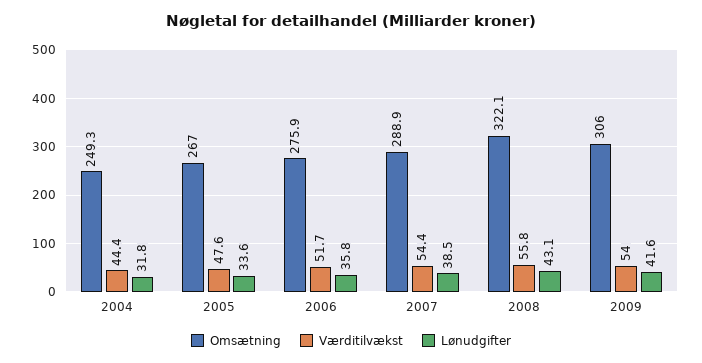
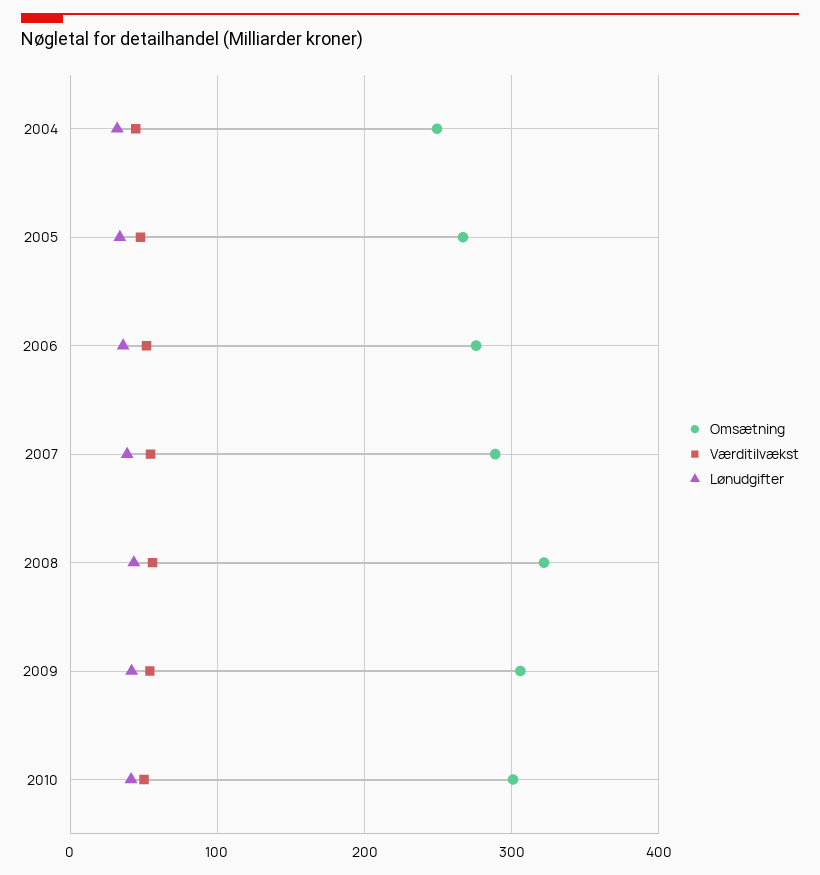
Omsætning, 2010: none -> 300
Værditilvækst, 2010: none -> 50
Lønudgifter, 2010: none -> 40

